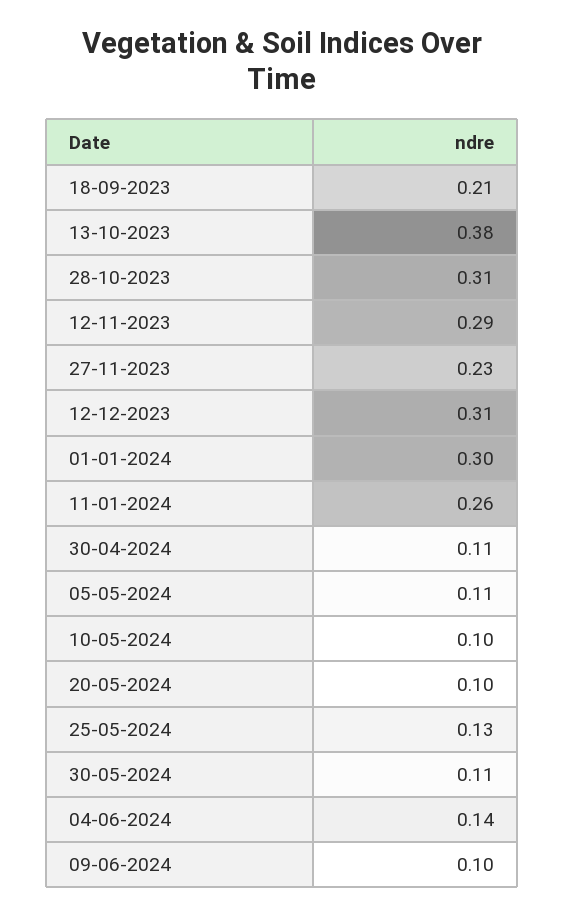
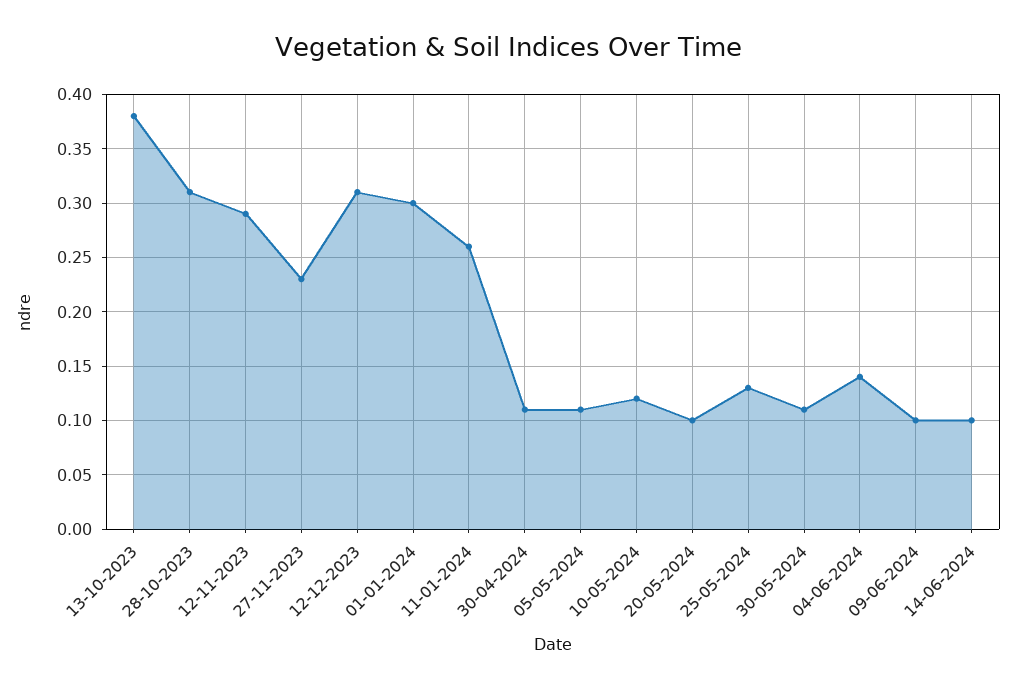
18-09-2023: 0.21 -> none
10-05-2024: 0.1 -> 0.12
14-06-2024: none -> 0.1

